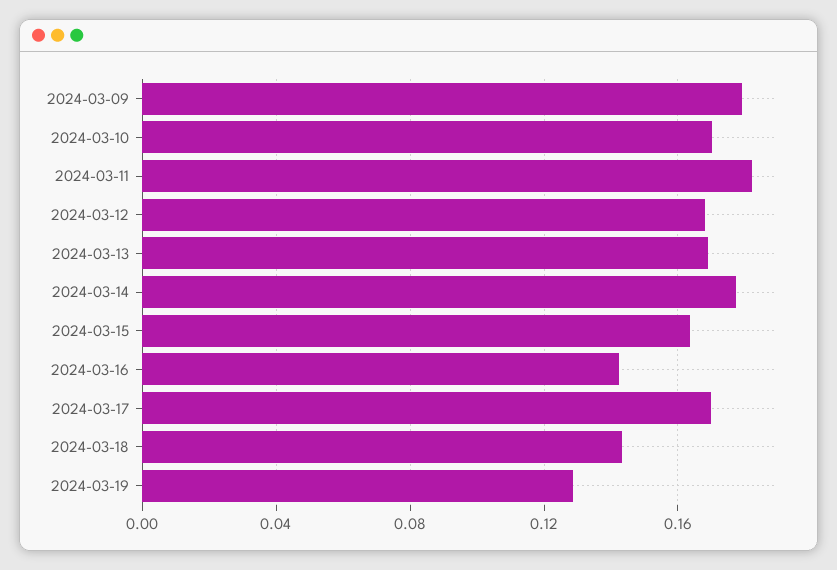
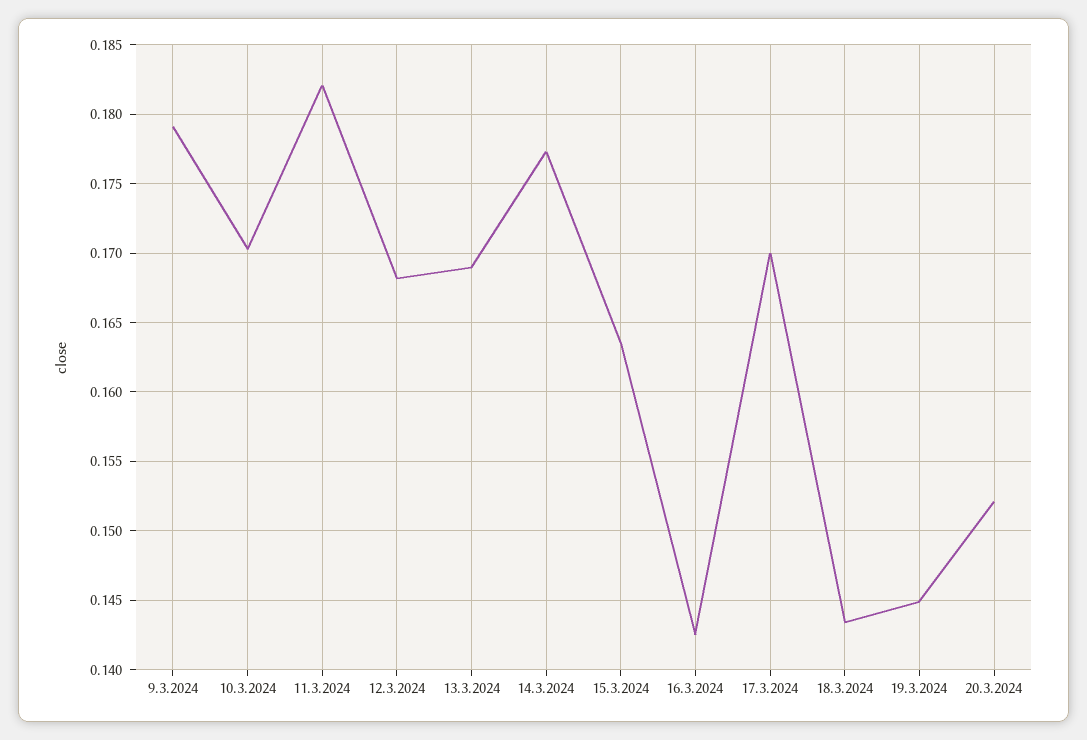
2024-03-19: 0.13 -> 0.145
20.3.2024: none -> 0.152

